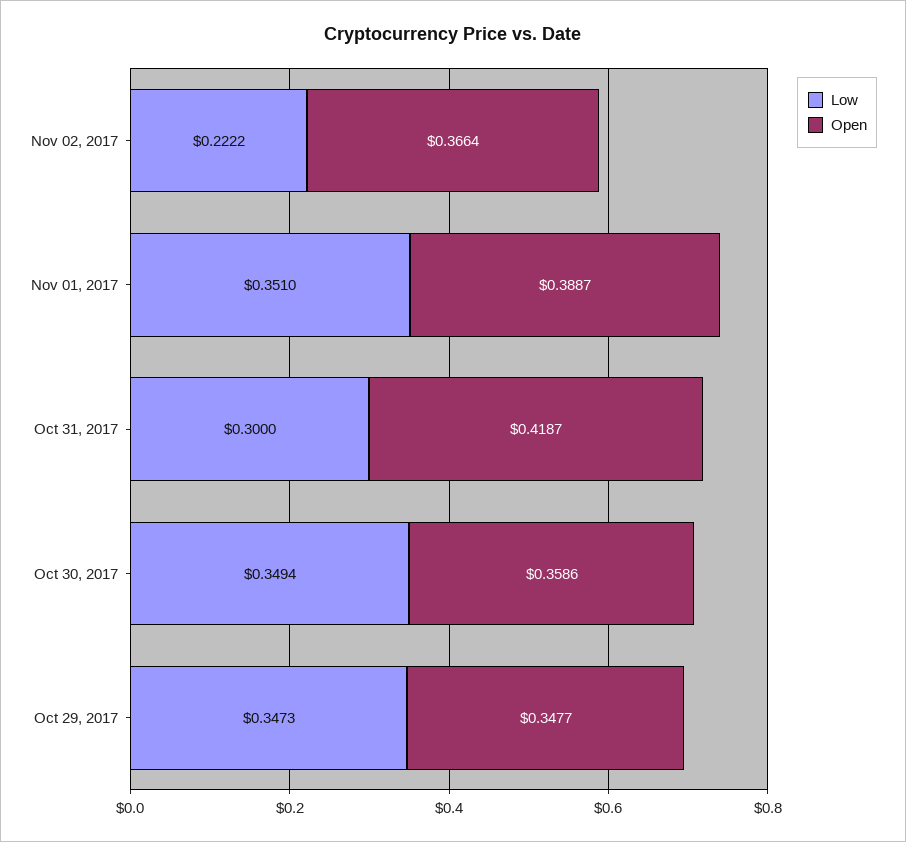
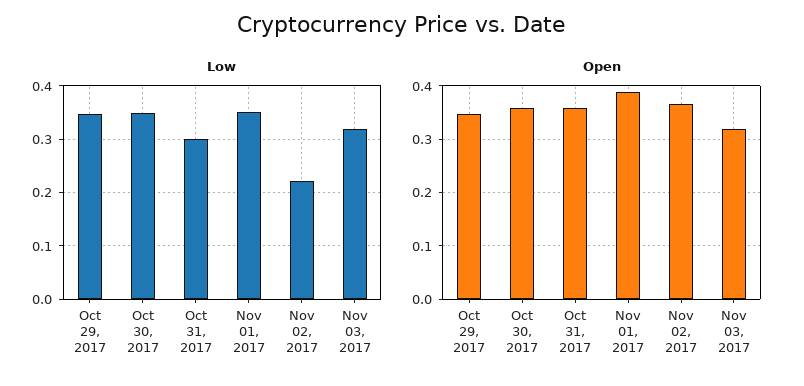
Open, Oct 31, 2017: 0.4187 -> 0.36
Low, Nov 03, 2017: none -> 0.32
Open, Nov 03, 2017: none -> 0.32

